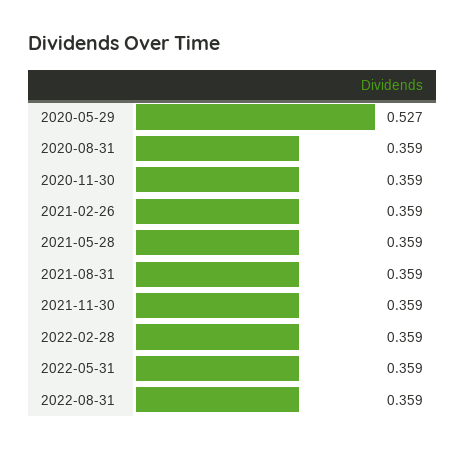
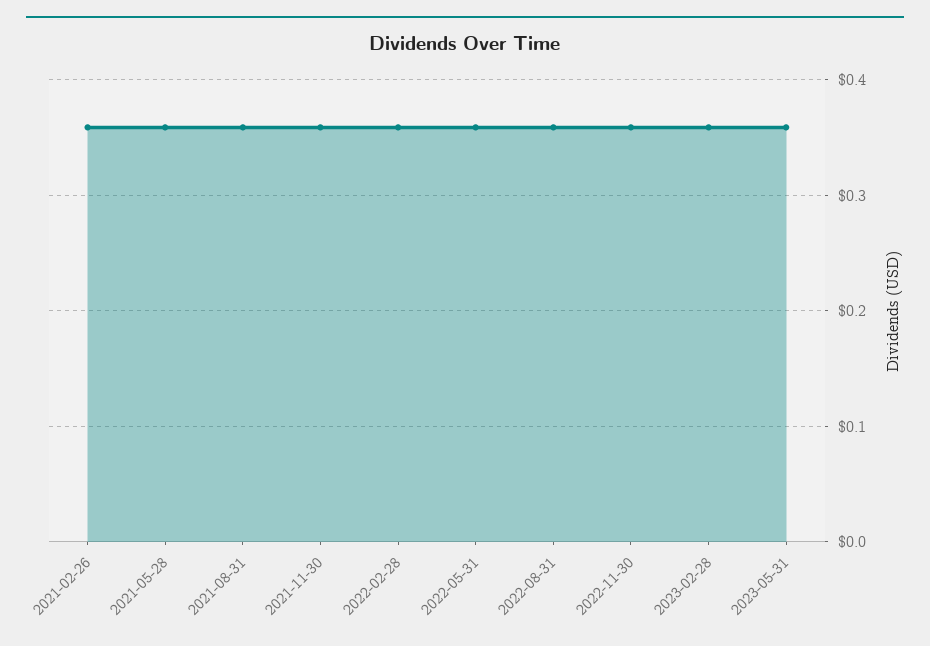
2020-05-29: 0.527 -> none
2020-08-31: 0.359 -> none
2020-11-30: 0.359 -> none
2022-11-30: none -> 0.36
2023-02-28: none -> 0.36
2023-05-31: none -> 0.36

